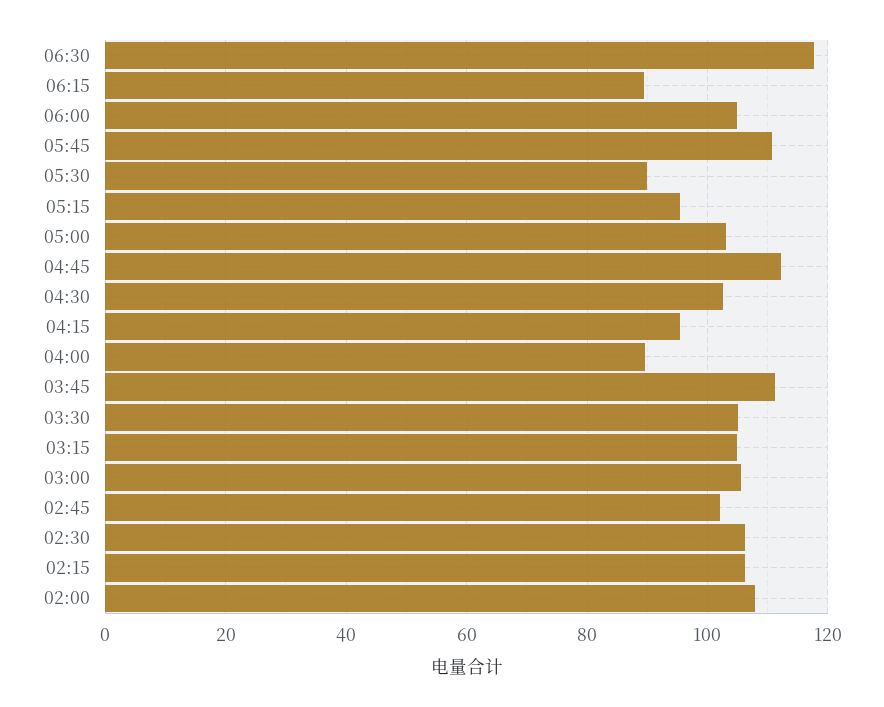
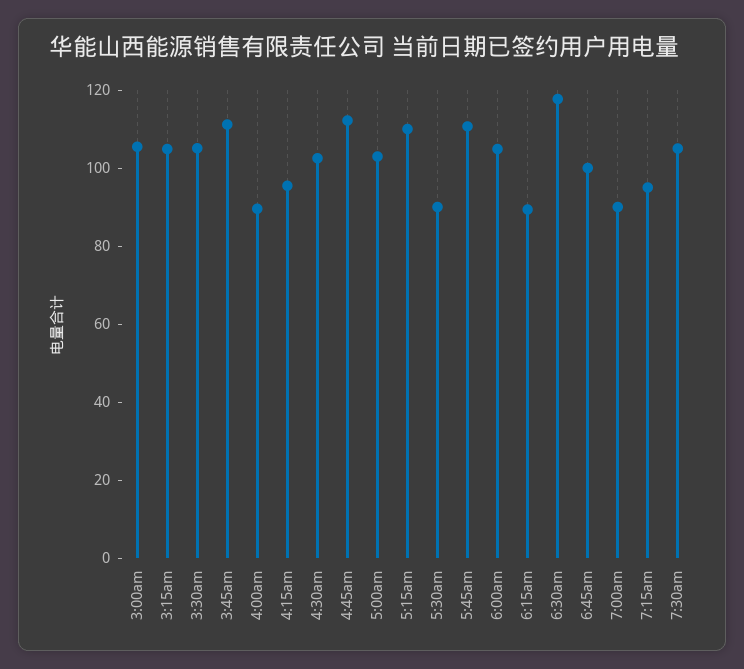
05:15: 96 -> 110
02:45: 102 -> none
02:30: 106 -> none
02:15: 106 -> none
02:00: 108 -> none
6:45am: none -> 100
7:00am: none -> 90
7:15am: none -> 95
7:30am: none -> 105

